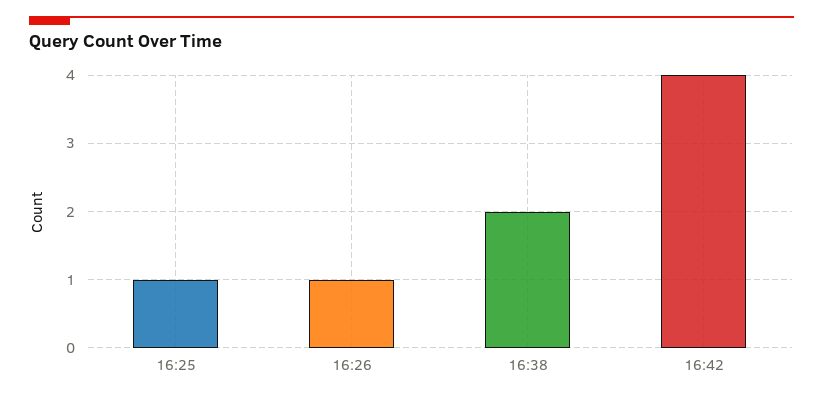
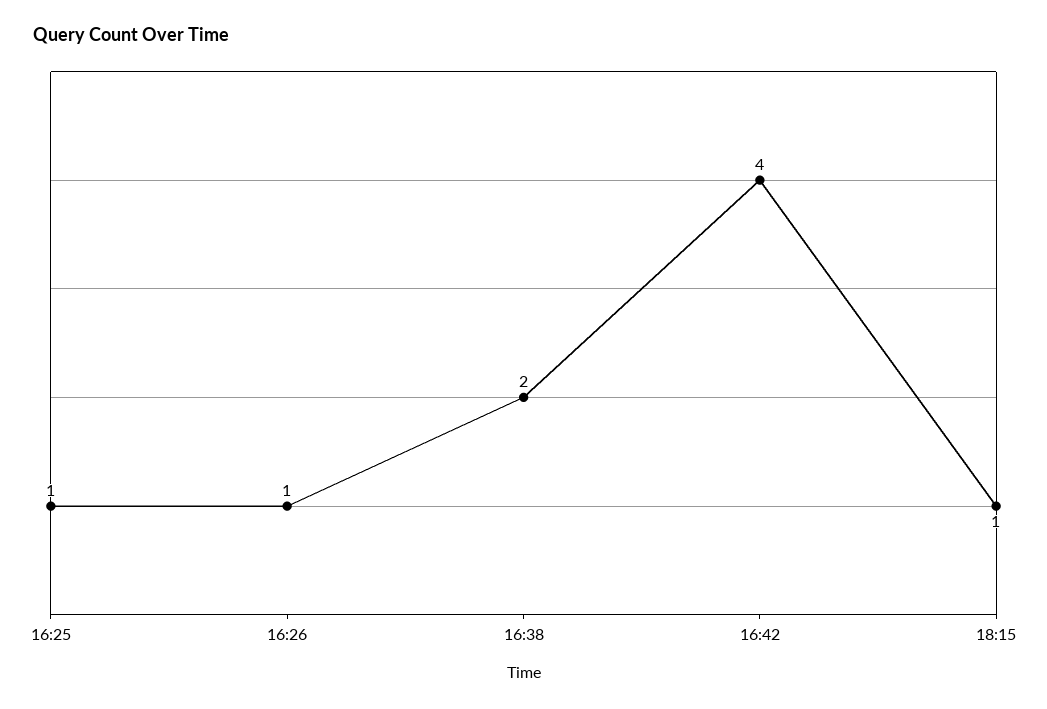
18:15: none -> 1

